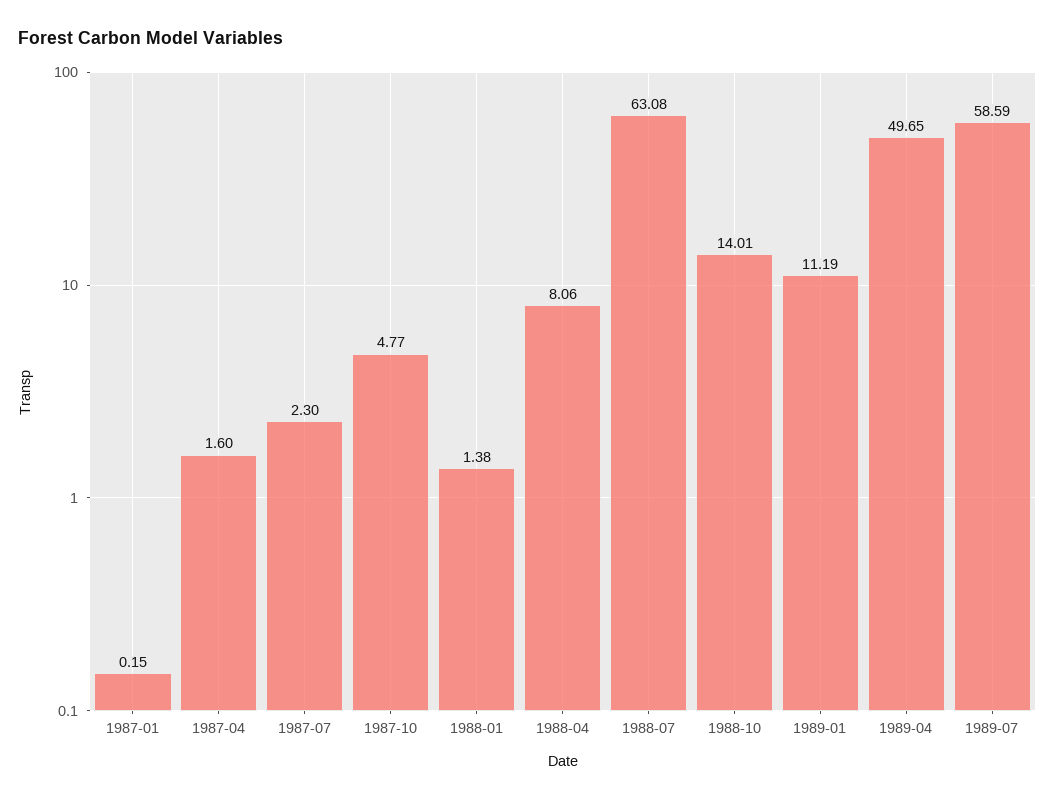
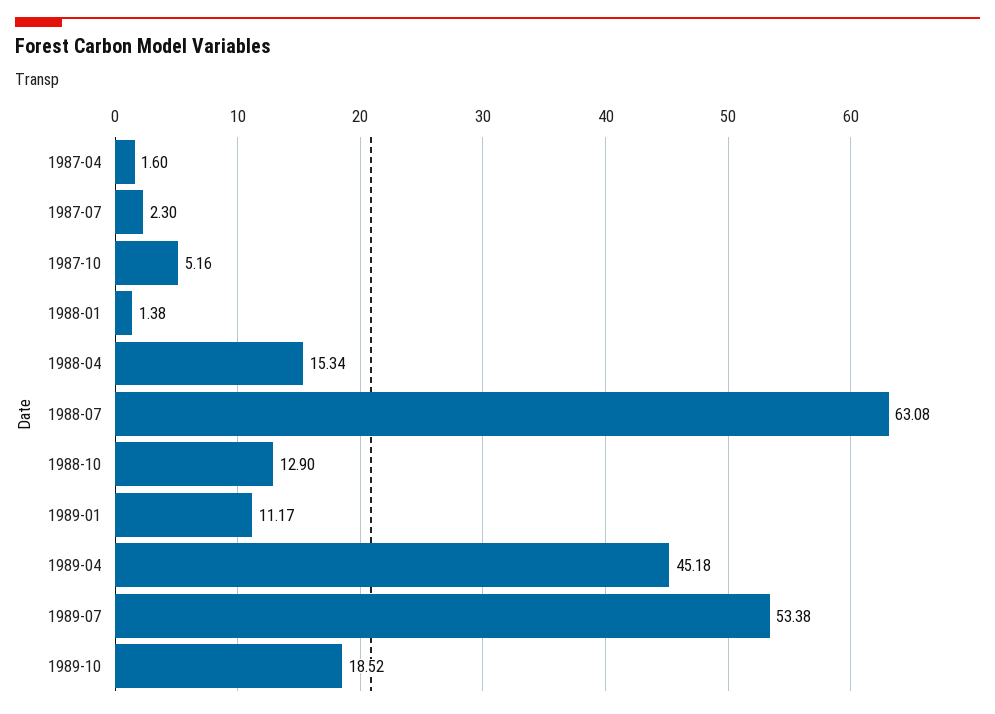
1987-01: 0.15 -> none
1987-10: 4.77 -> 5.16
1988-04: 8.06 -> 15.34
1988-10: 14.01 -> 12.9
1989-01: 11.19 -> 11.17
1989-04: 49.65 -> 45.18
1989-07: 58.59 -> 53.38
1989-10: none -> 18.52

